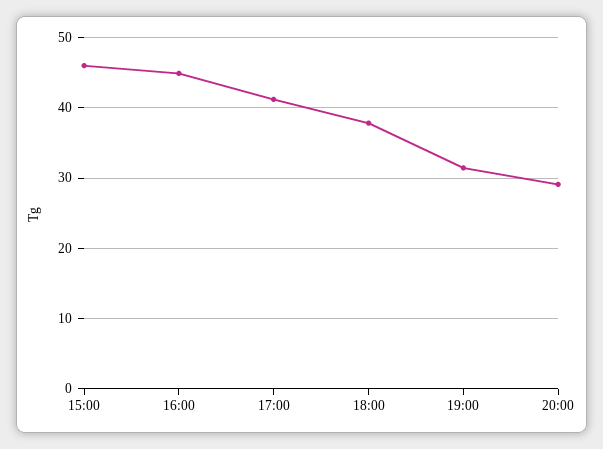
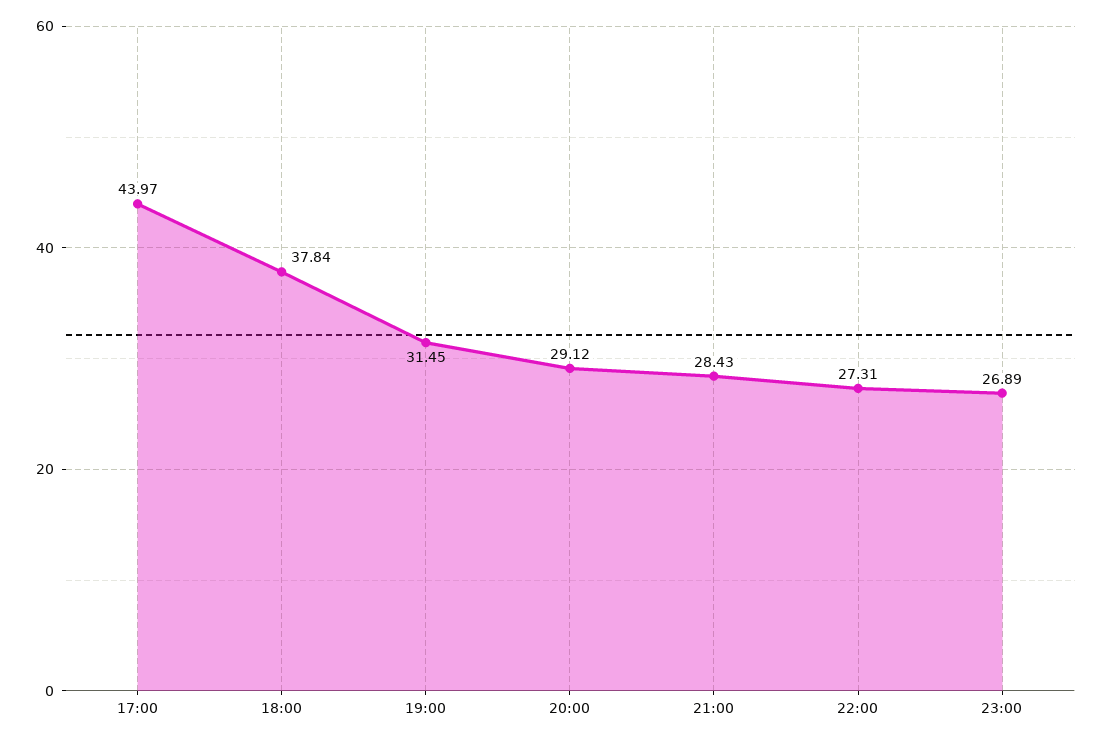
15:00: 46 -> none
16:00: 45 -> none
17:00: 41 -> 43.97
21:00: none -> 28.43
22:00: none -> 27.31
23:00: none -> 26.89

